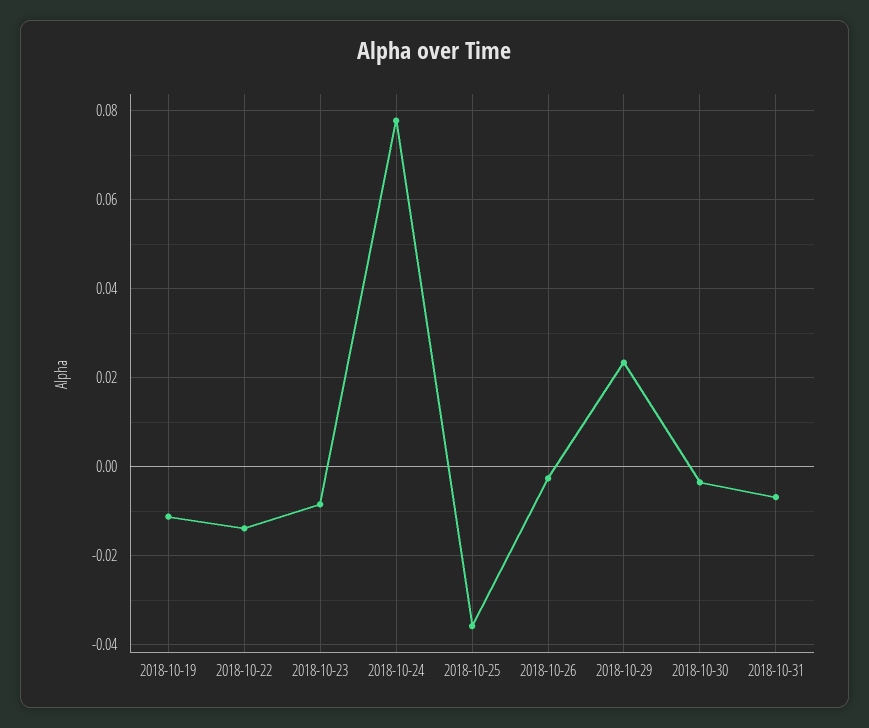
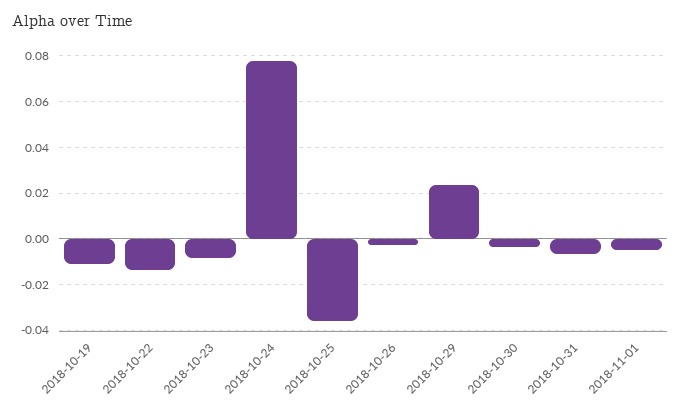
2018-11-01: none -> -0.005

